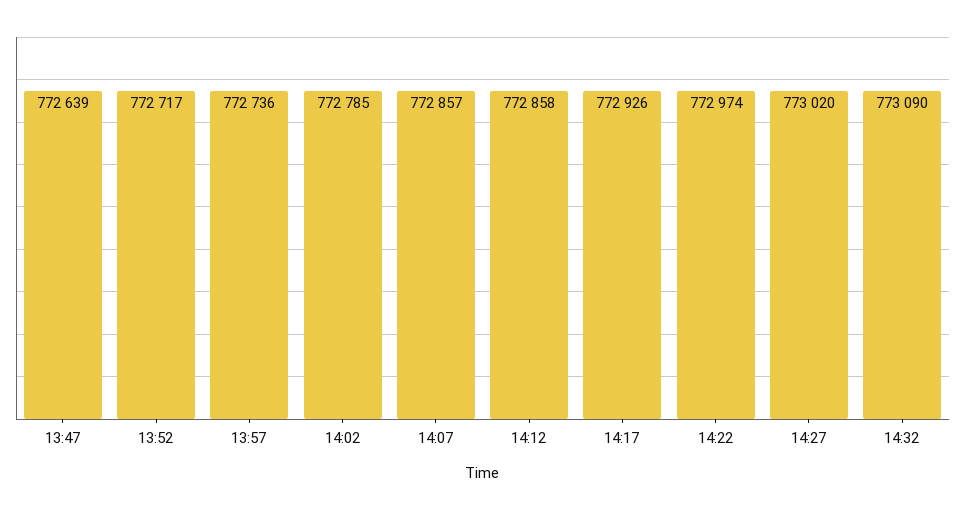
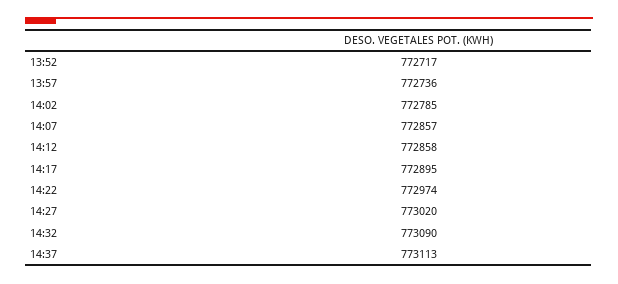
13:47: 772639 -> none
14:17: 772926 -> 772895
14:37: none -> 773113

